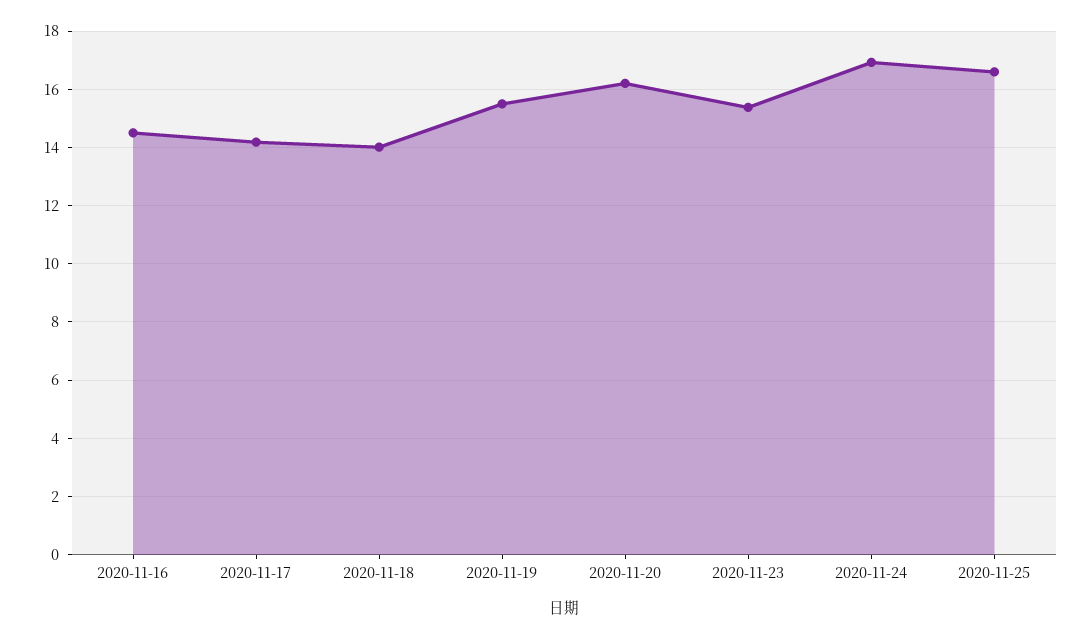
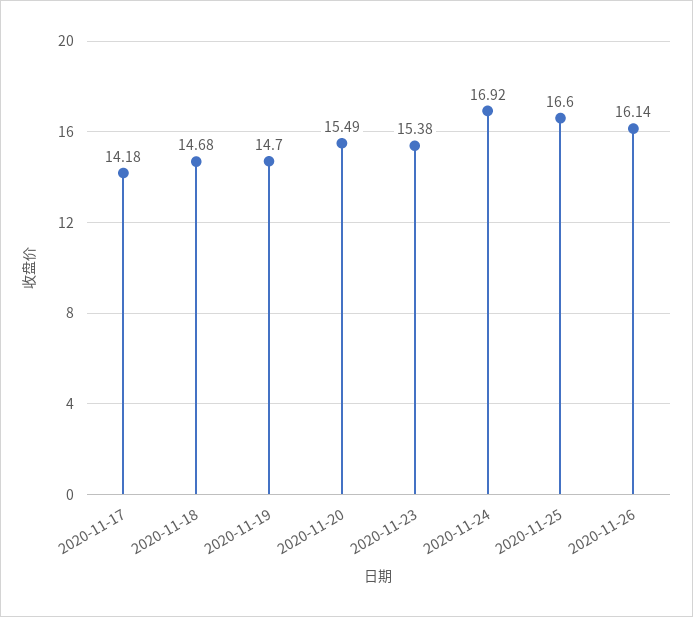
2020-11-16: 14.5 -> none
2020-11-18: 14 -> 14.68
2020-11-19: 15.5 -> 14.7
2020-11-20: 16.25 -> 15.49
2020-11-26: none -> 16.14

